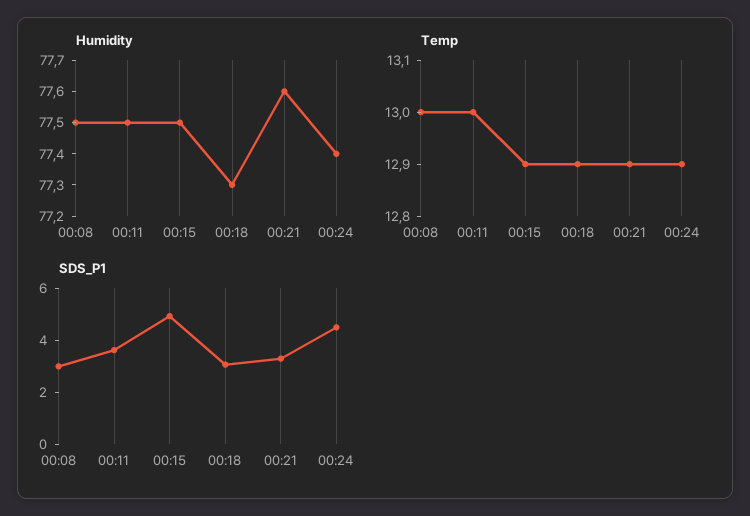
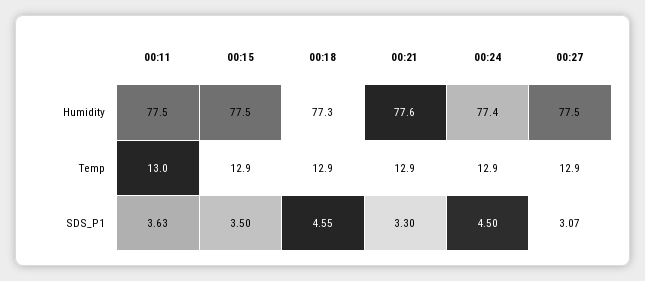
Humidity, 00:08: 77.5 -> none
Temp, 00:08: 13 -> none
SDS_P1, 00:08: 3 -> none
SDS_P1, 00:15: 5 -> 3.5
SDS_P1, 00:18: 3 -> 4.55
Humidity, 00:27: none -> 77.5
Temp, 00:27: none -> 12.9
SDS_P1, 00:27: none -> 3.07

